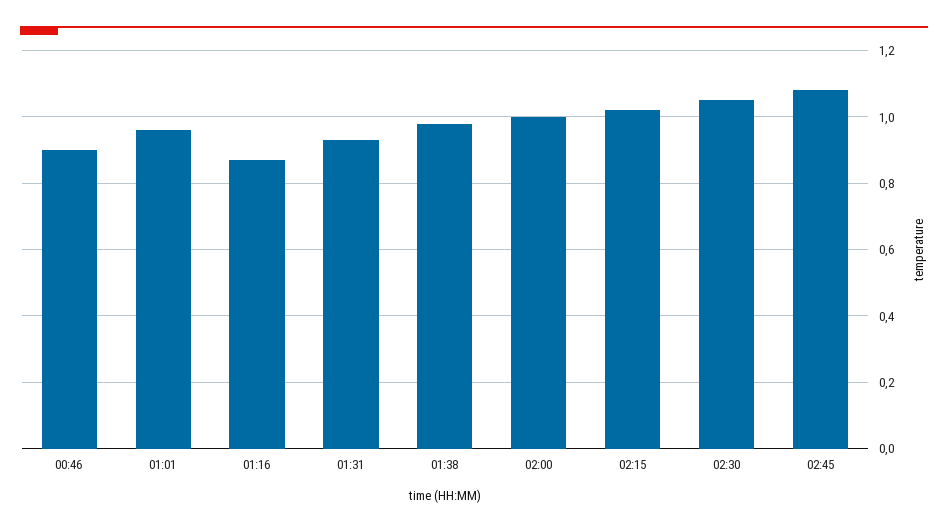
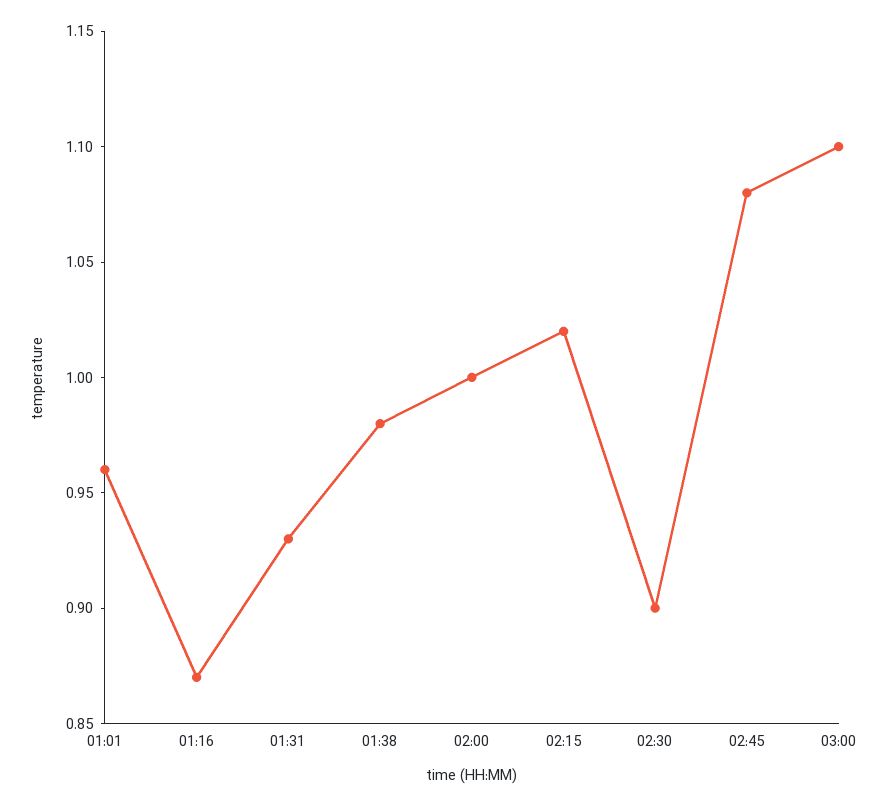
00:46: 0.9 -> none
02:30: 1.05 -> 0.9
03:00: none -> 1.1

